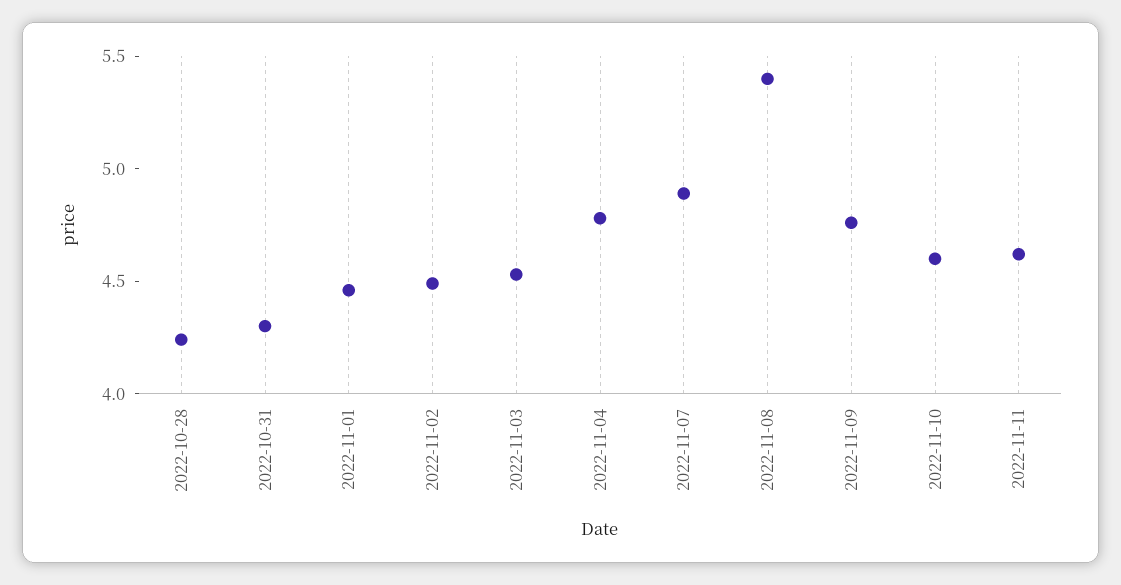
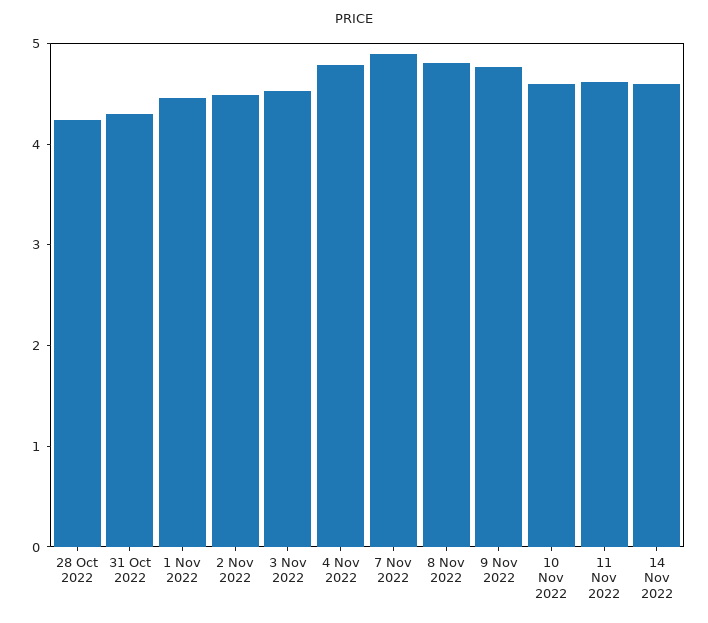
2022-11-08: 5.4 -> 4.8
14 Nov 2022: none -> 4.6

